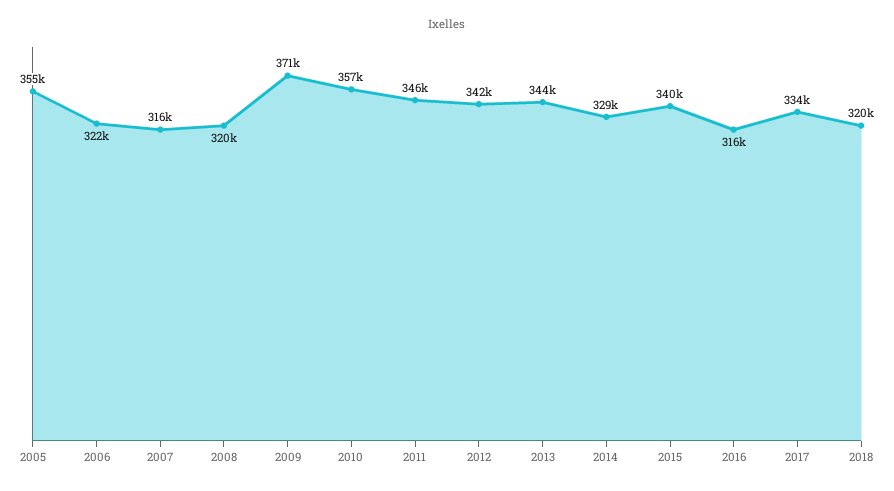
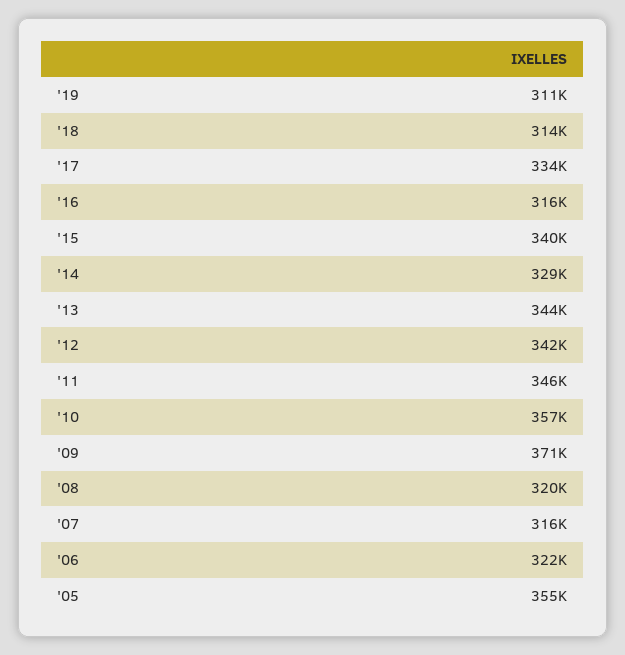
2018: 320000 -> 314000
'19: none -> 311000

